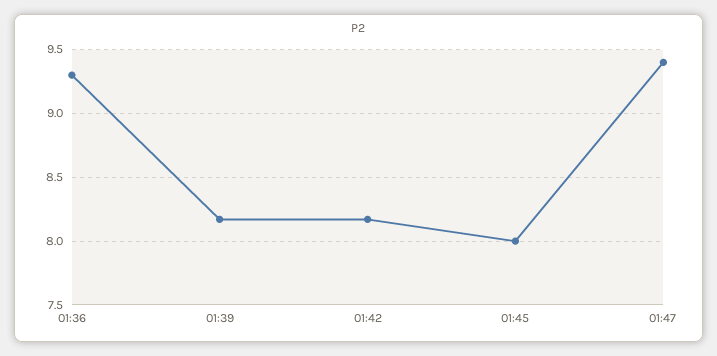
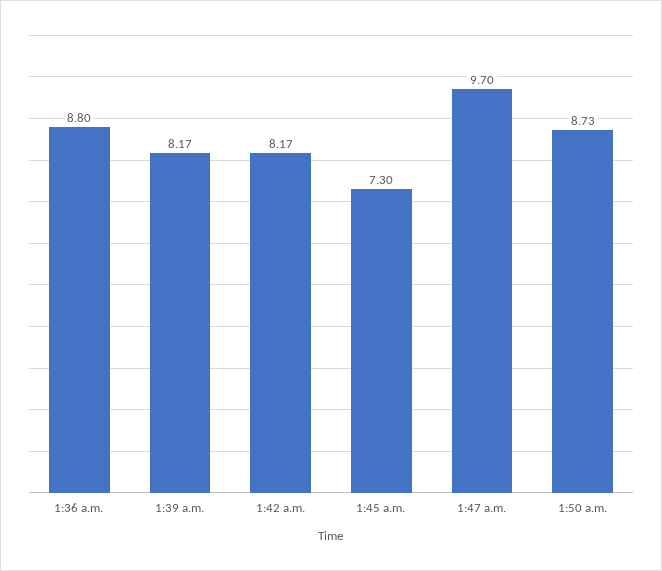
01:36: 9.3 -> 8.8
01:45: 8 -> 7.3
01:47: 9.4 -> 9.7
1:50 a.m.: none -> 8.73

